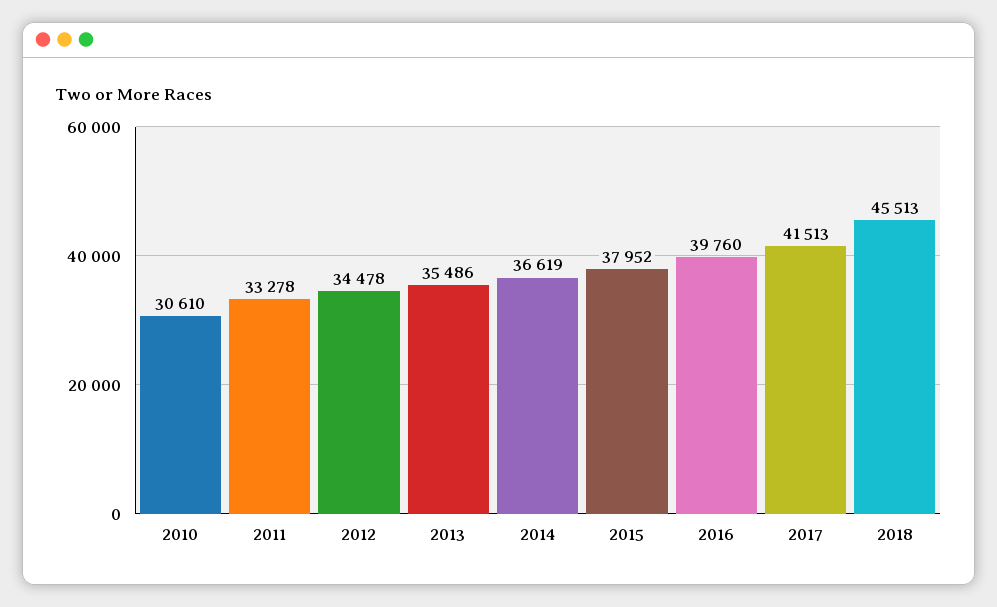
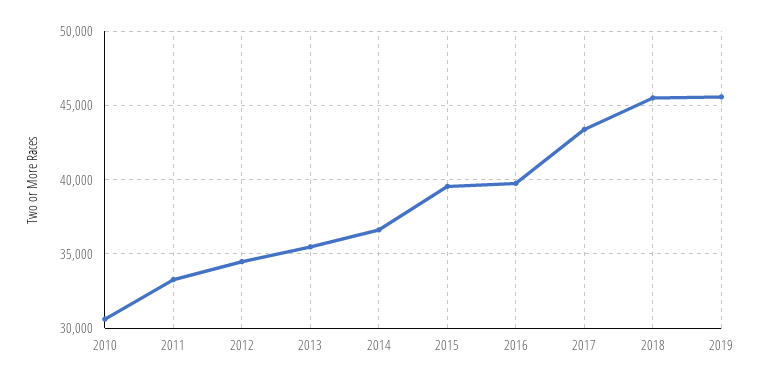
2015: 37952 -> 39500
2017: 41513 -> 43500
2019: none -> 45500

